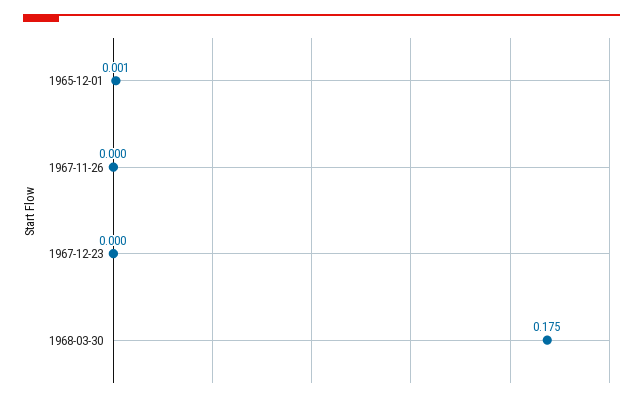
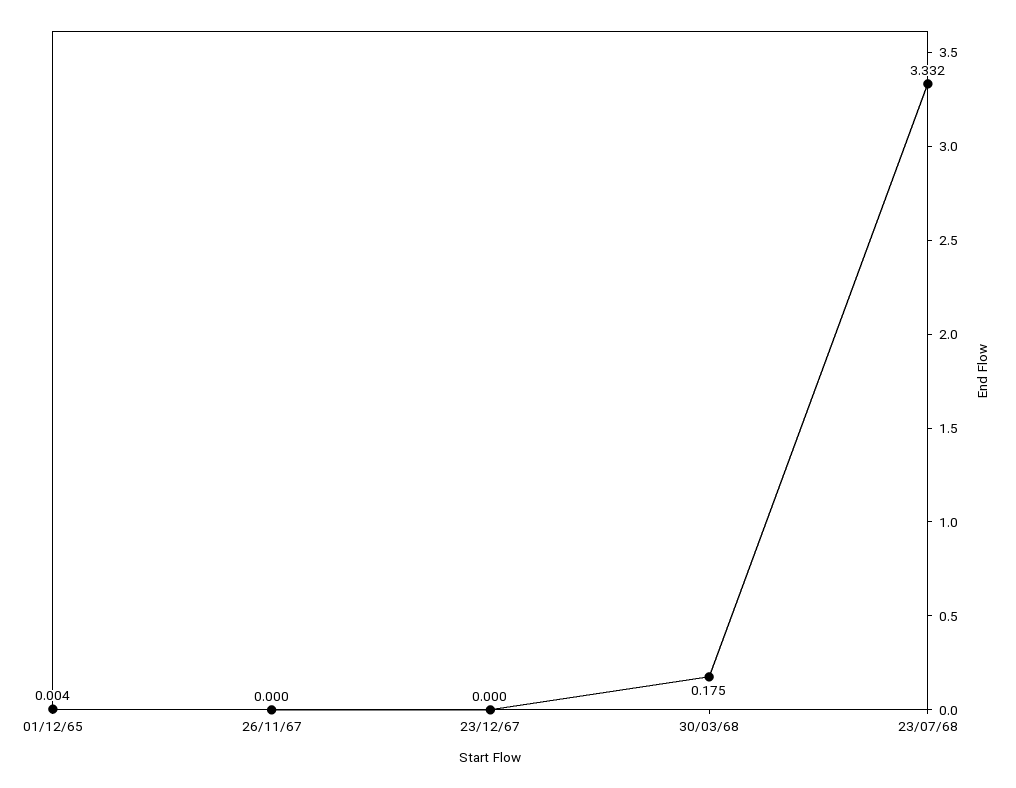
1965-12-01: 0.001 -> 0.004
23/07/68: none -> 3.332

